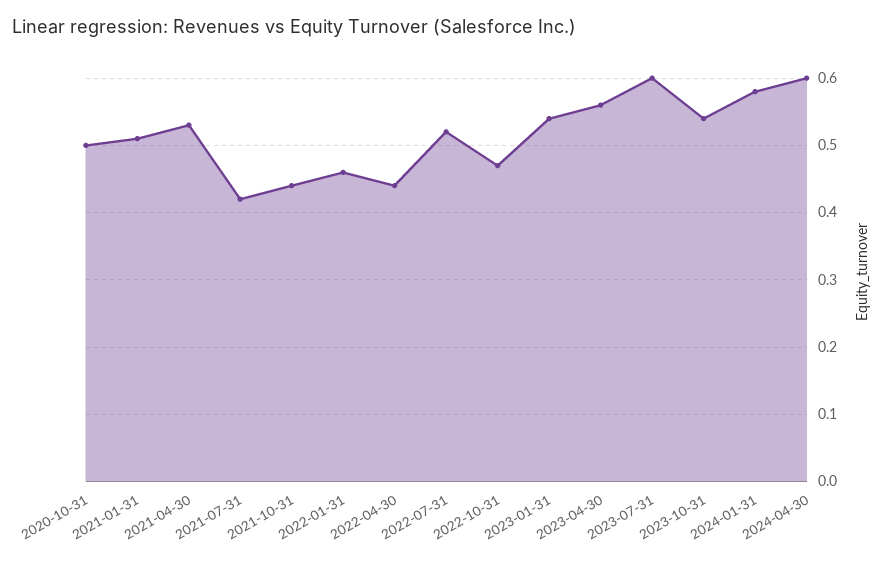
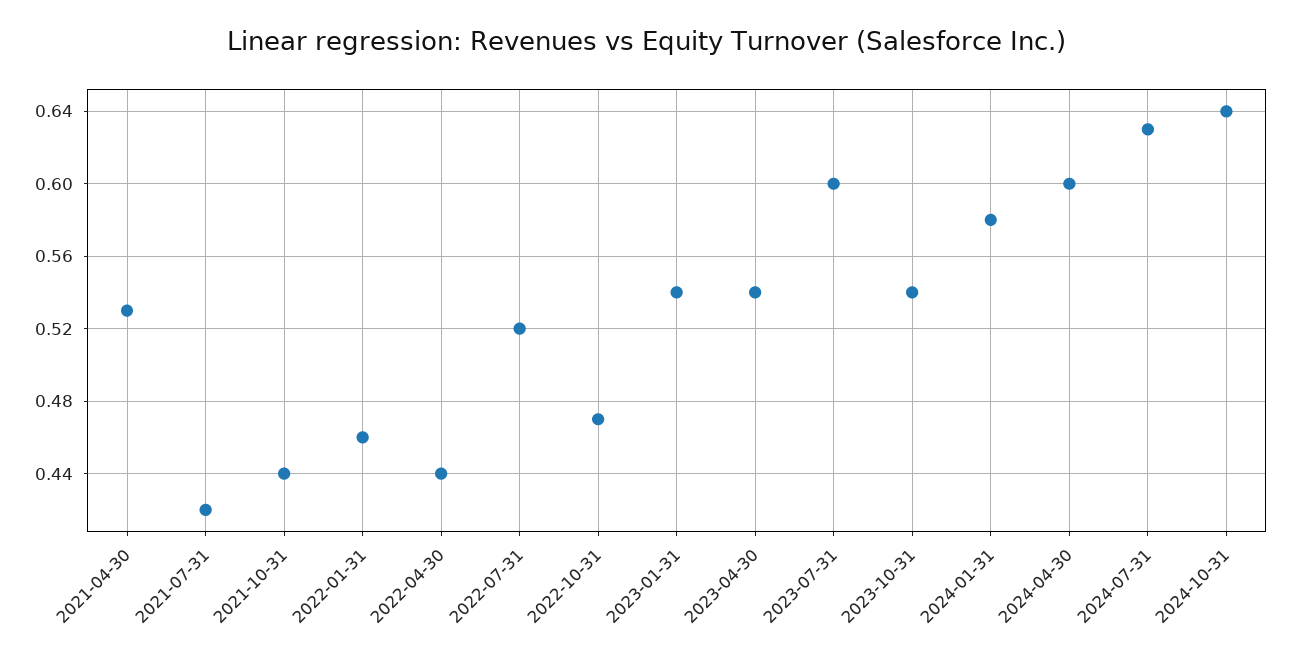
2020-10-31: 0.5 -> none
2021-01-31: 0.51 -> none
2023-04-30: 0.56 -> 0.54
2024-07-31: none -> 0.63
2024-10-31: none -> 0.64

